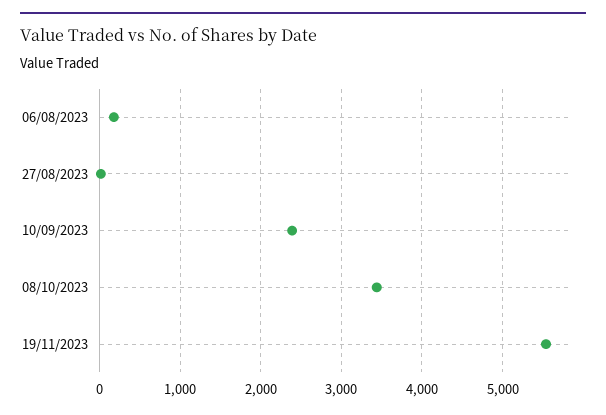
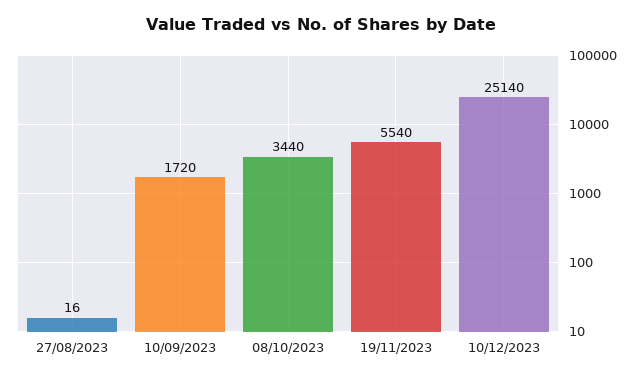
06/08/2023: 200 -> none
10/09/2023: 2400 -> 1720
10/12/2023: none -> 25140

